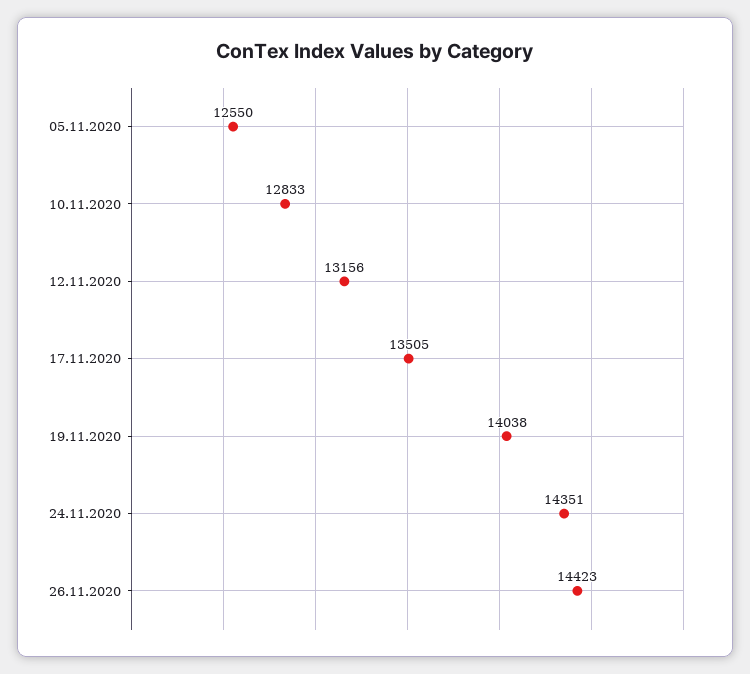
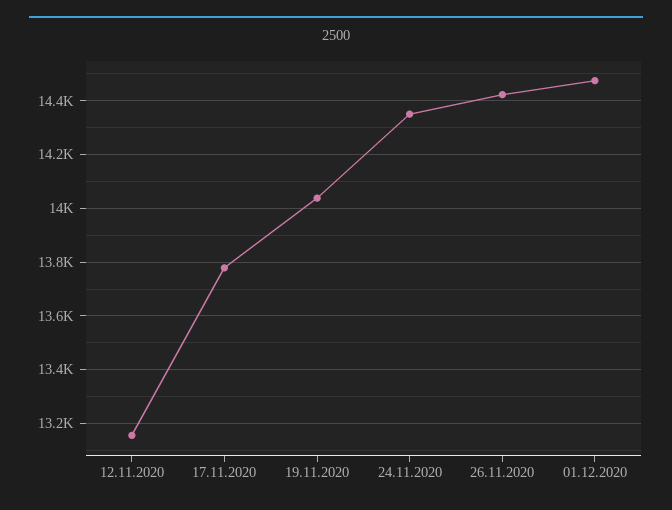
05.11.2020: 12550 -> none
10.11.2020: 12833 -> none
17.11.2020: 13505 -> 13775
01.12.2020: none -> 14475

